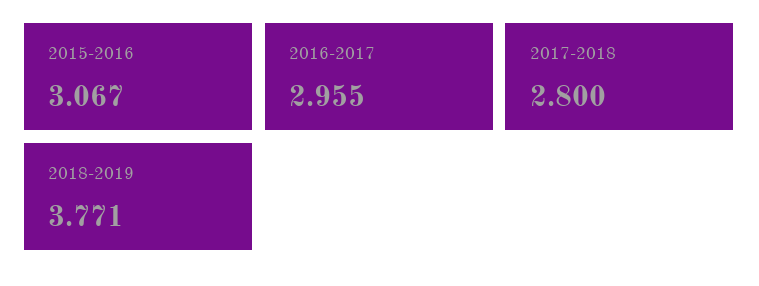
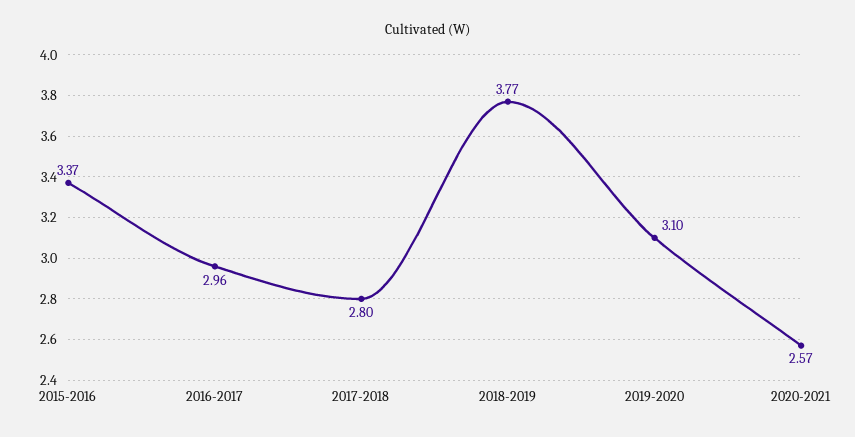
2015-2016: 3.067 -> 3.37
2019-2020: none -> 3.1
2020-2021: none -> 2.57

